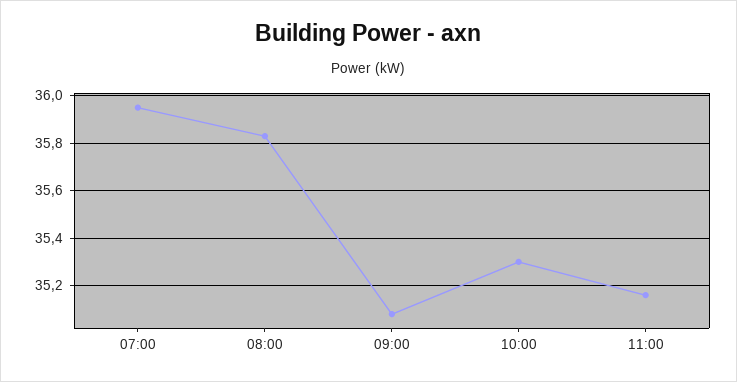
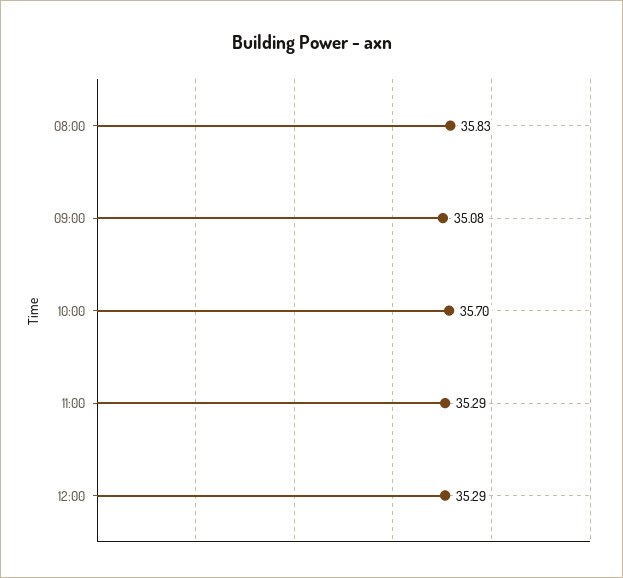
07:00: 35.95 -> none
10:00: 35.3 -> 35.7
11:00: 35.15 -> 35.29
12:00: none -> 35.29

